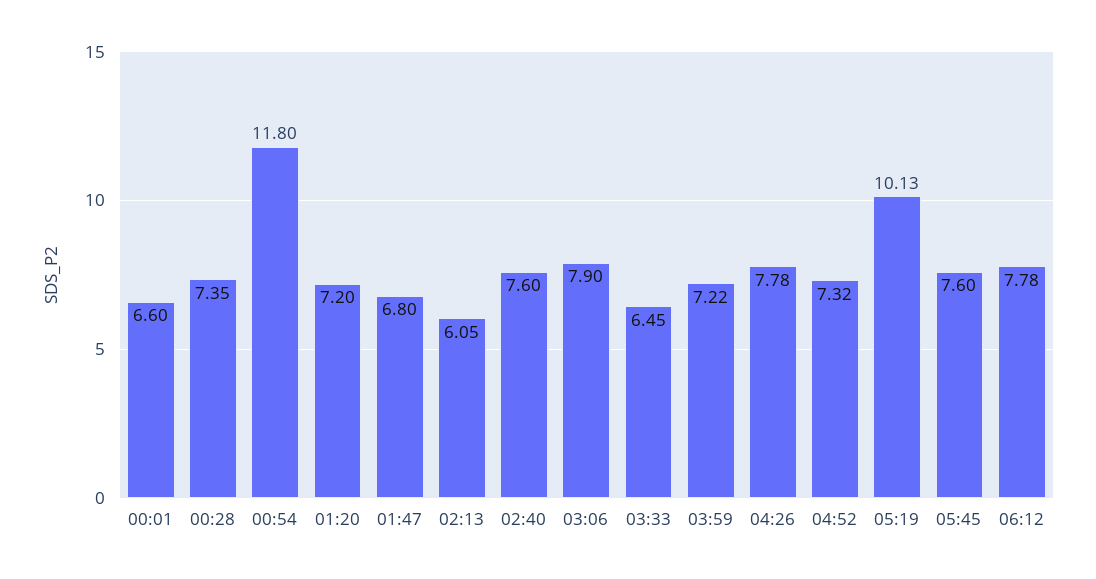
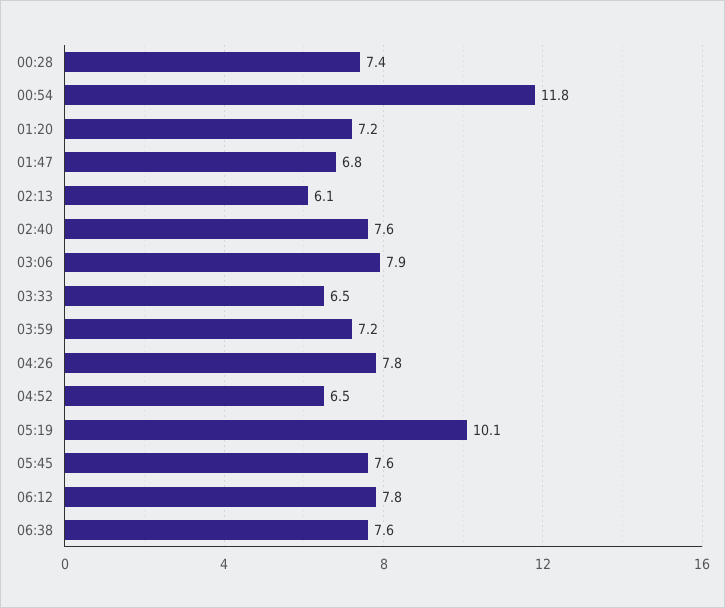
00:01: 6.6 -> none
04:52: 7.32 -> 6.5
06:38: none -> 7.6

